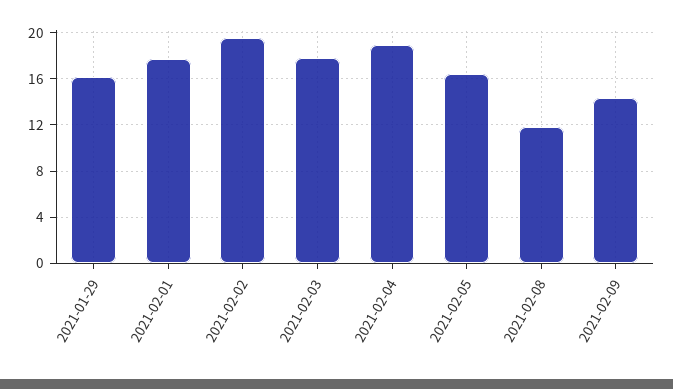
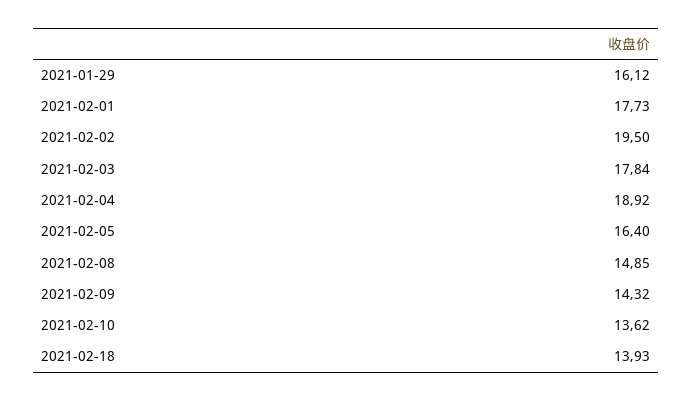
2021-02-08: 12 -> 14.85
2021-02-10: none -> 13.62
2021-02-18: none -> 13.93

